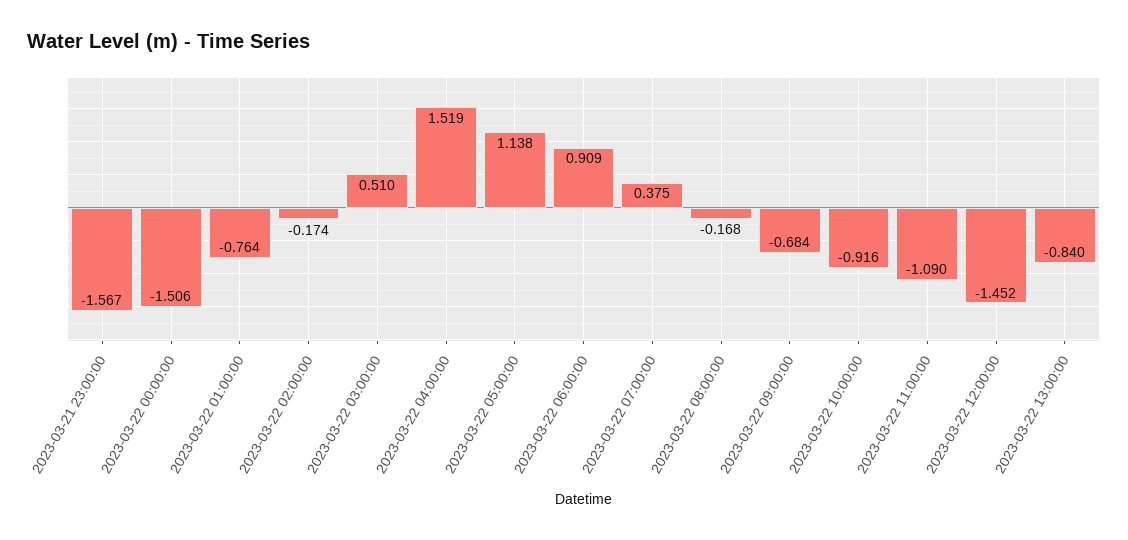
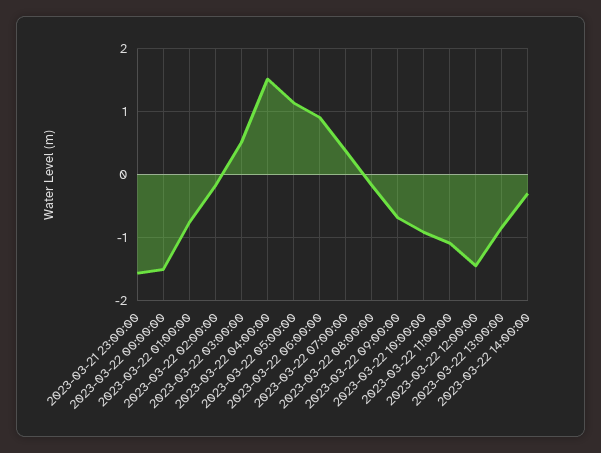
2023-03-22 14:00:00: none -> -0.3

